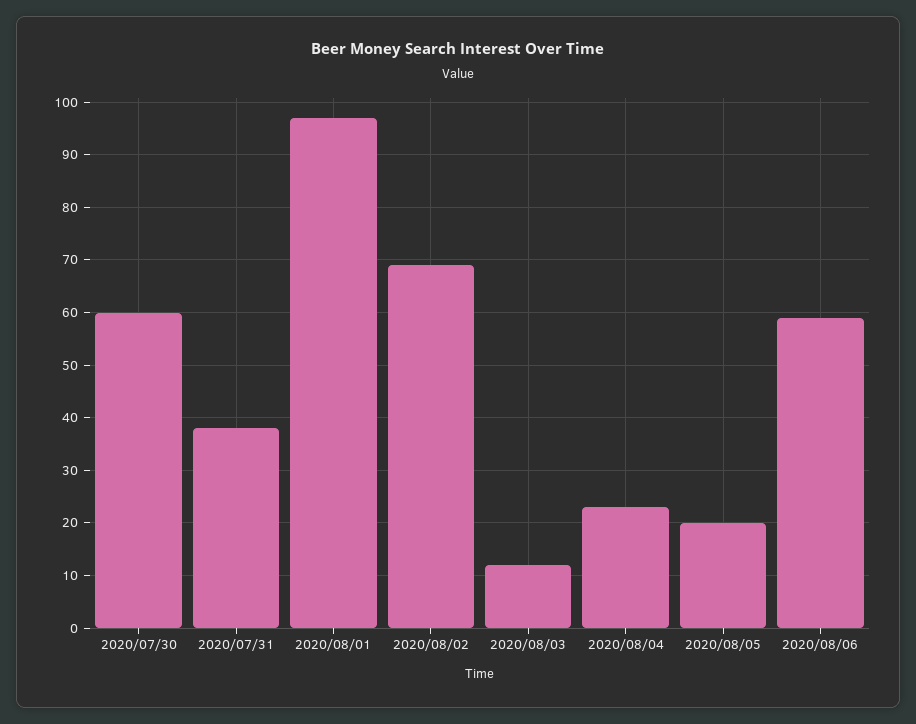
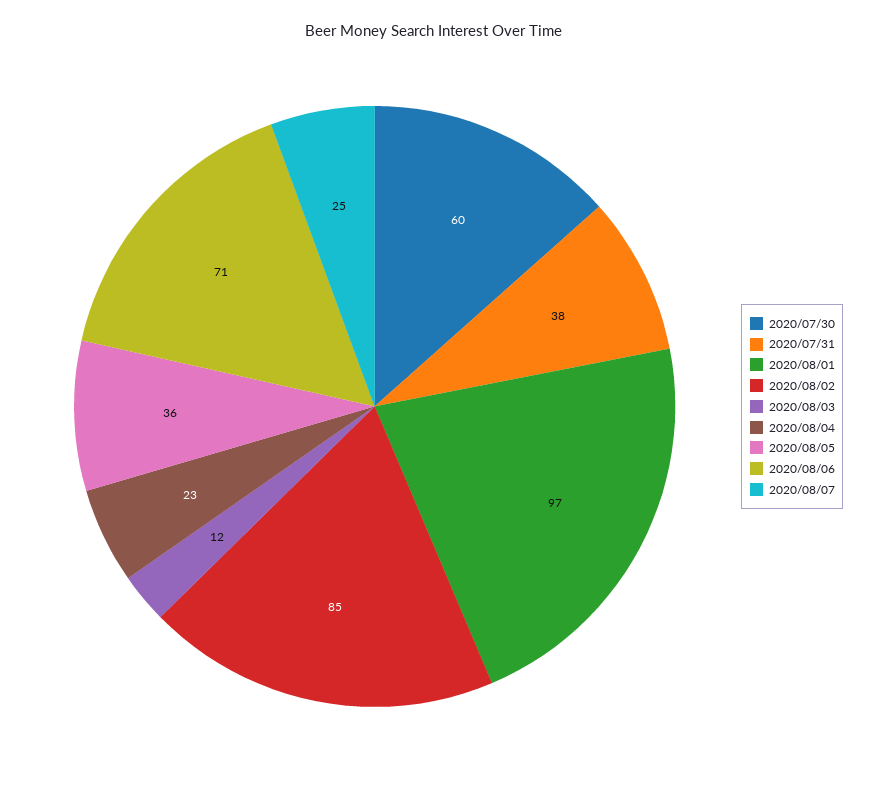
2020/08/02: 70 -> 85
2020/08/05: 20 -> 36
2020/08/06: 60 -> 71
2020/08/07: none -> 25

